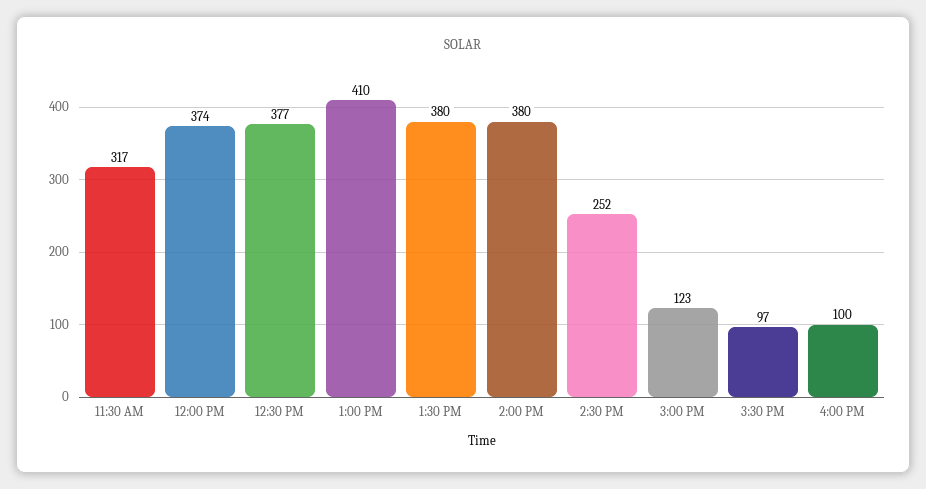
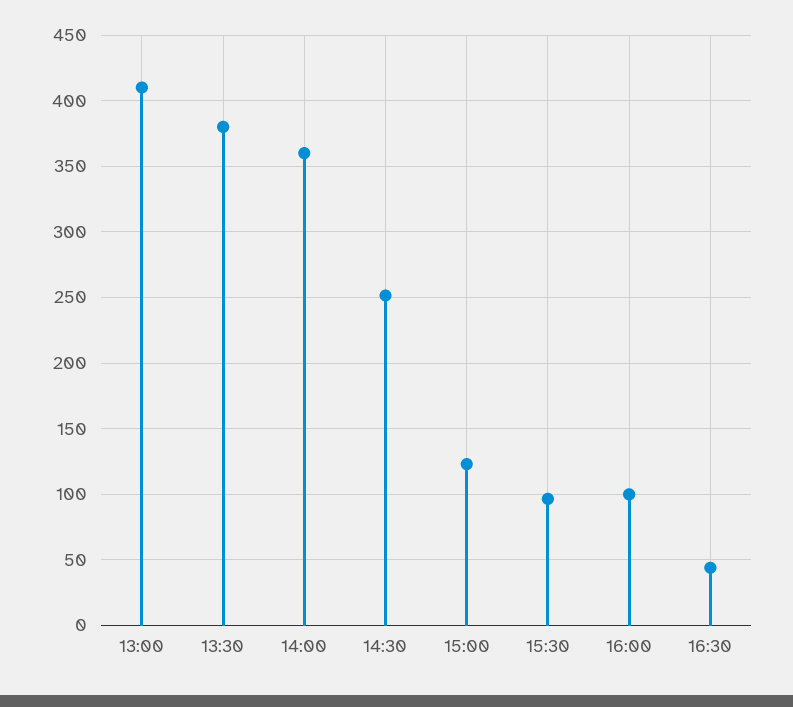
11:30 AM: 317 -> none
12:00 PM: 374 -> none
12:30 PM: 377 -> none
2:00 PM: 380 -> 360
16:30: none -> 45

